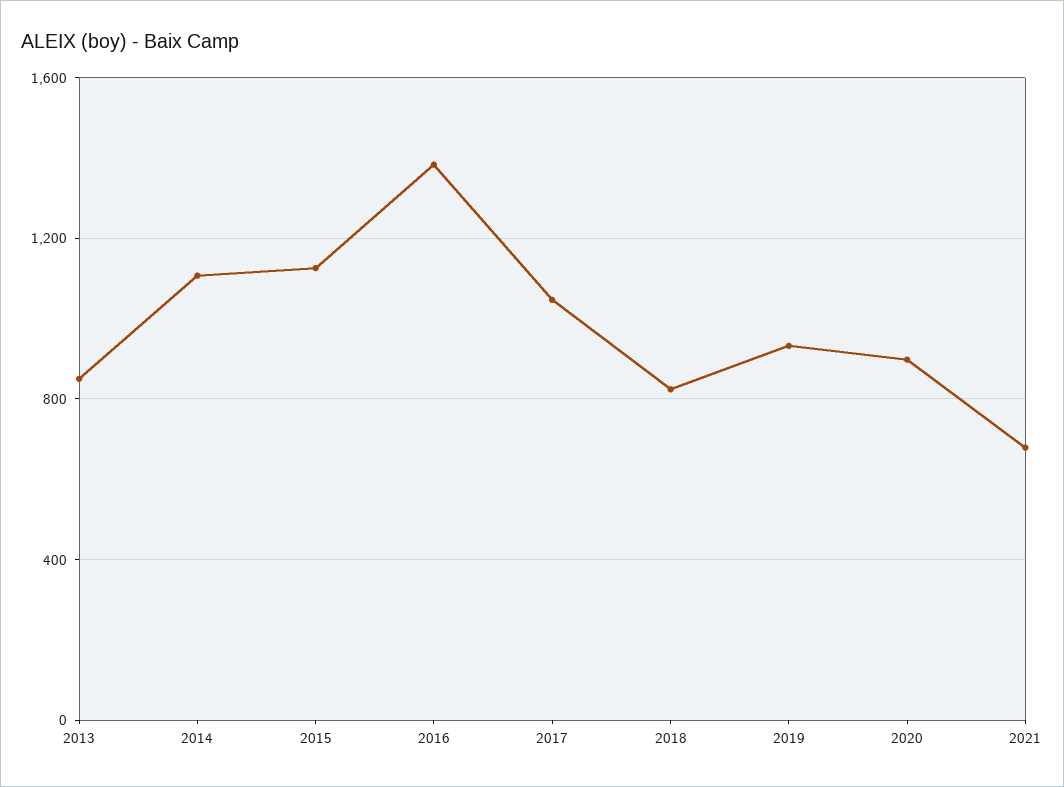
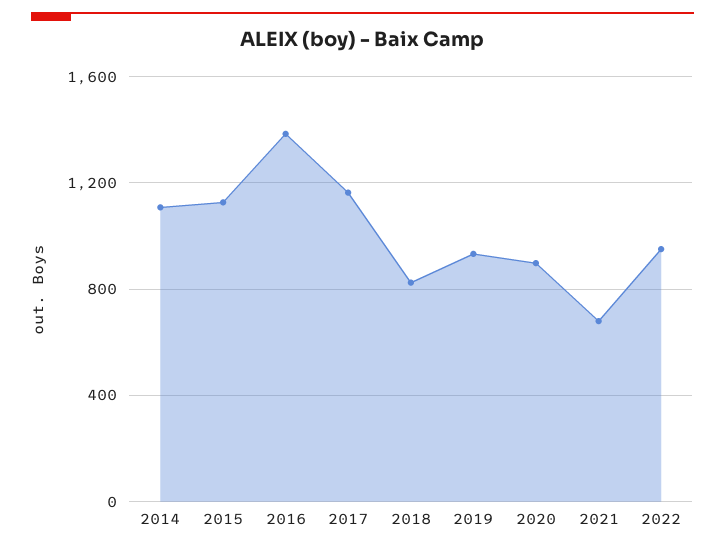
2013: 850 -> none
2017: 1050 -> 1150
2022: none -> 950

